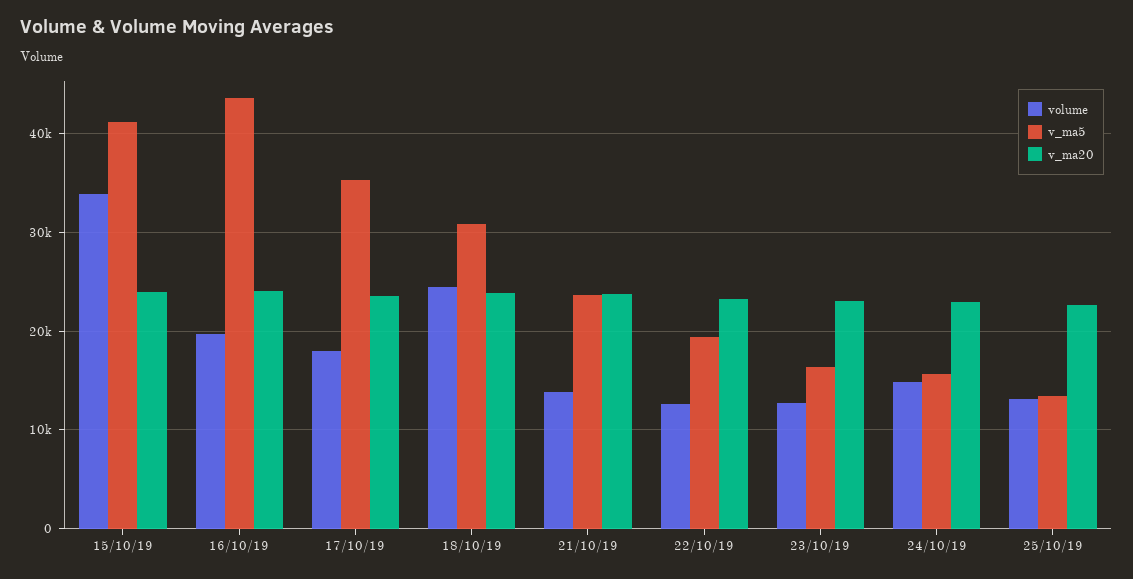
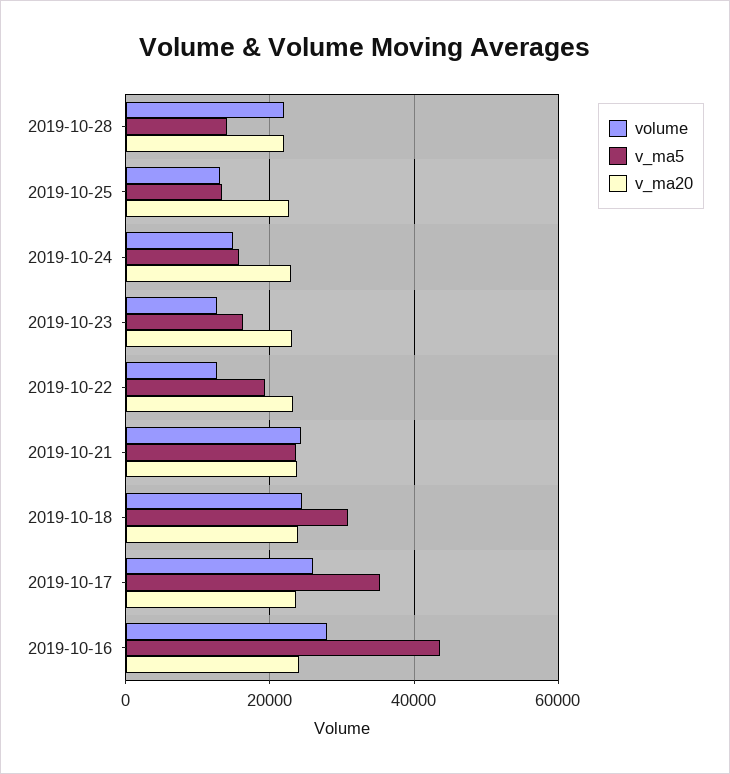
volume, 15/10/19: 34000 -> none
v_ma5, 15/10/19: 41000 -> none
v_ma20, 15/10/19: 24000 -> none
volume, 16/10/19: 20000 -> 28000
volume, 17/10/19: 18000 -> 26000
volume, 21/10/19: 14000 -> 24000
volume, 2019-10-28: none -> 22000
v_ma5, 2019-10-28: none -> 14000
v_ma20, 2019-10-28: none -> 22000

